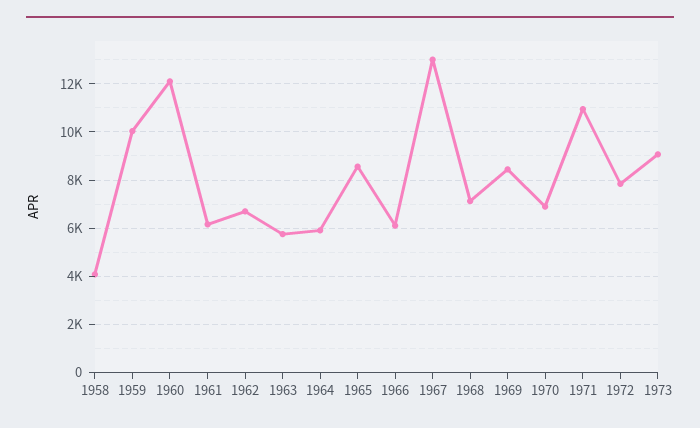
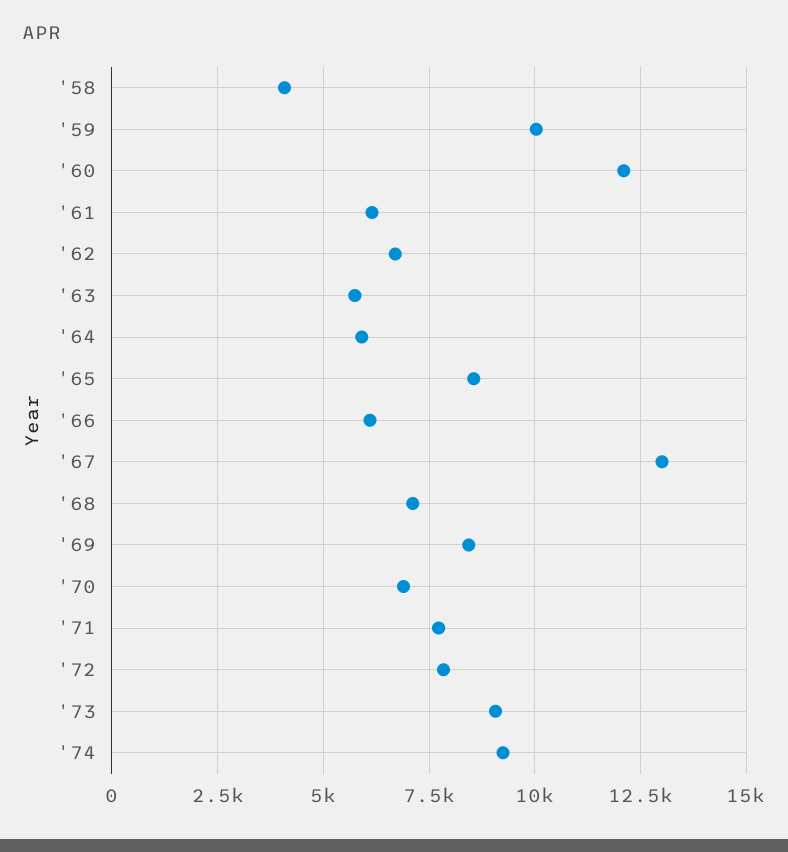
1971: 11000 -> 7750
'74: none -> 9250

